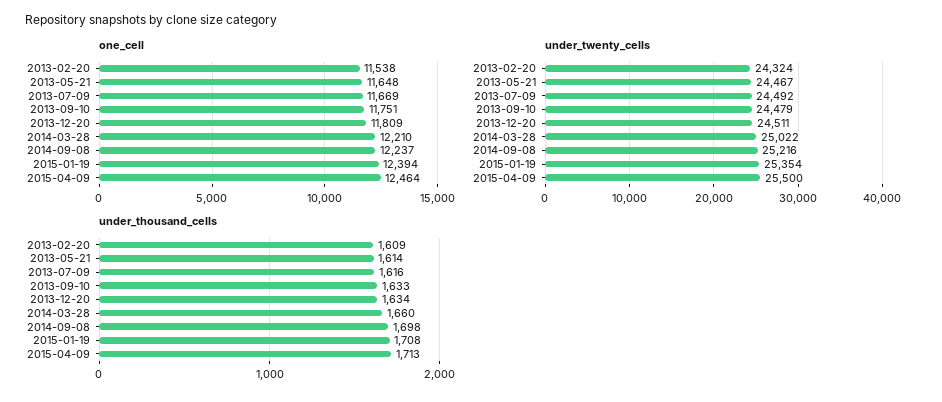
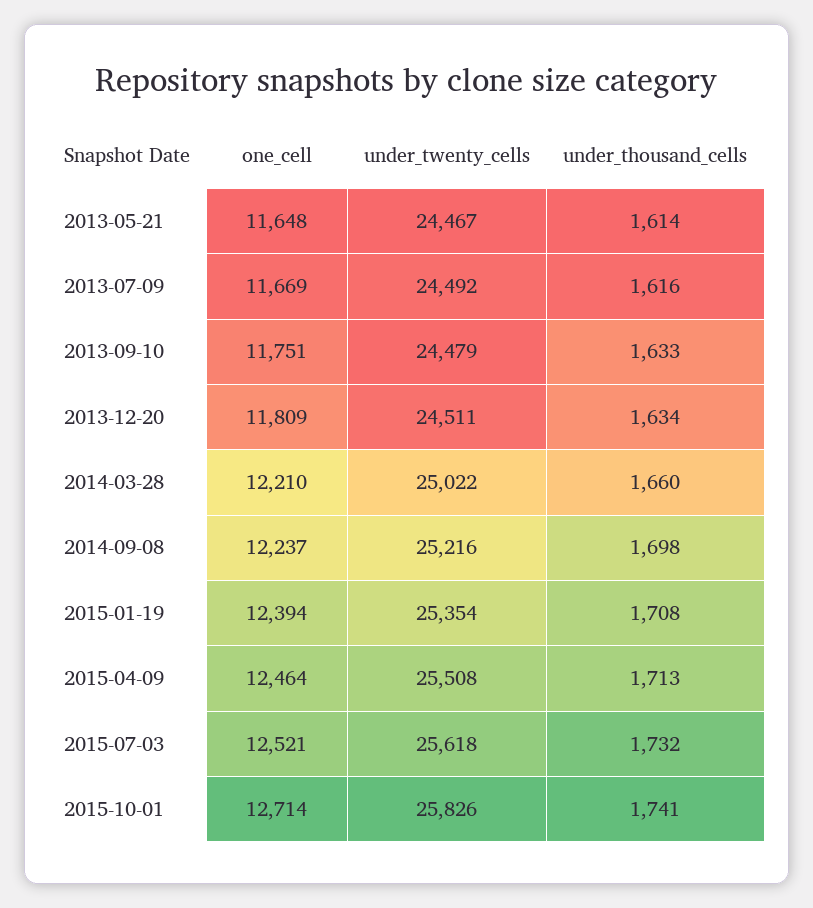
one_cell, 2013-02-20: 11538 -> none
under_twenty_cells, 2013-02-20: 24324 -> none
under_twenty_cells, 2015-04-09: 25500 -> 25508
under_thousand_cells, 2013-02-20: 1609 -> none
one_cell, 2015-07-03: none -> 12521
under_twenty_cells, 2015-07-03: none -> 25618
under_thousand_cells, 2015-07-03: none -> 1732
one_cell, 2015-10-01: none -> 12714
under_twenty_cells, 2015-10-01: none -> 25826
under_thousand_cells, 2015-10-01: none -> 1741

